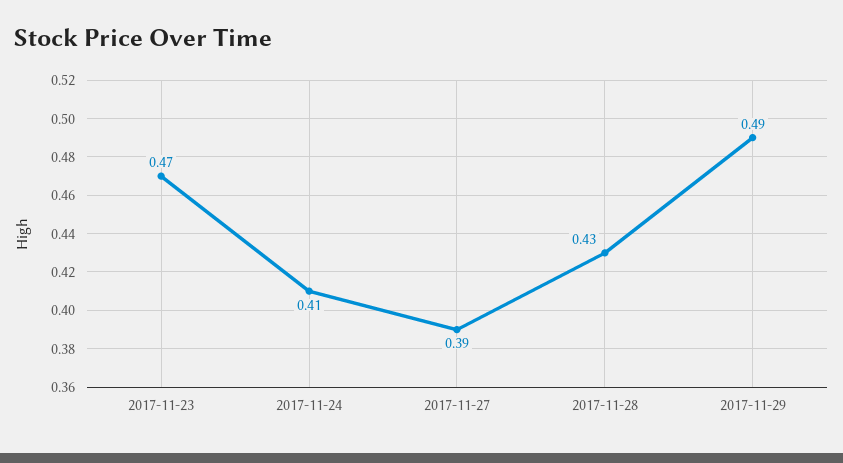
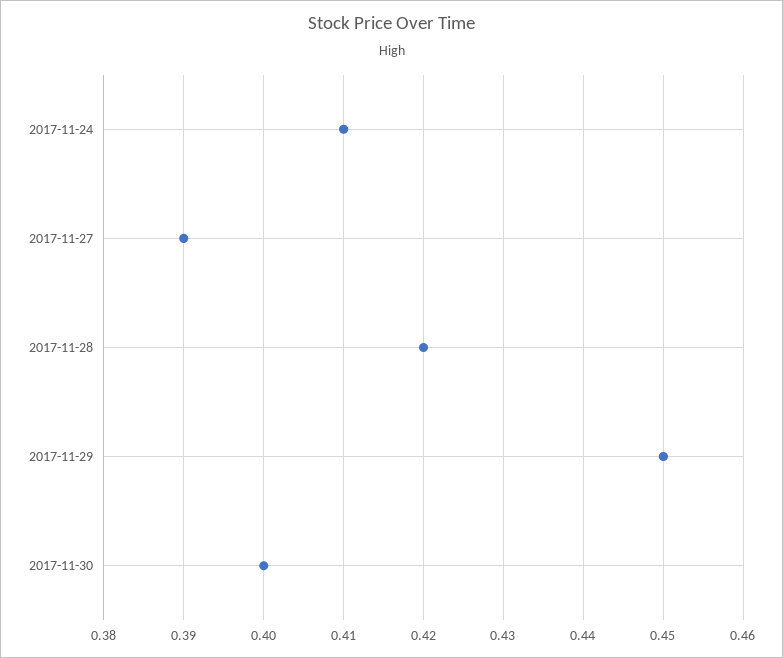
2017-11-23: 0.47 -> none
2017-11-28: 0.43 -> 0.42
2017-11-29: 0.49 -> 0.45
2017-11-30: none -> 0.4

